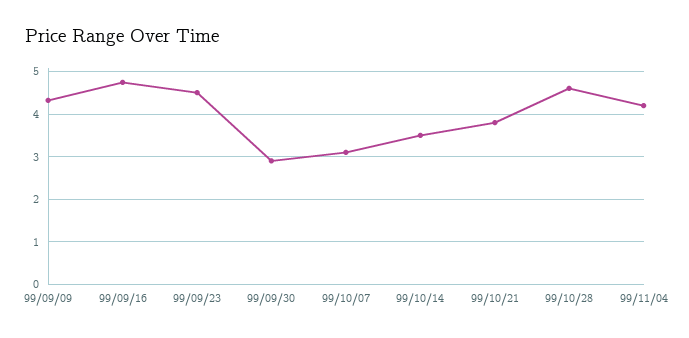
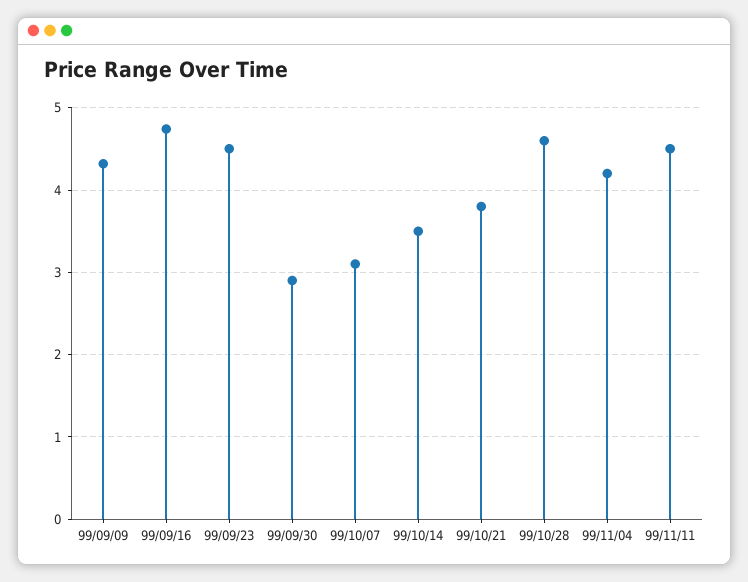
99/11/11: none -> 4.5

